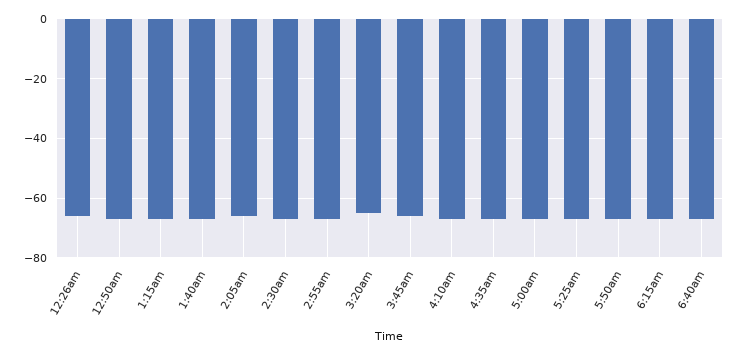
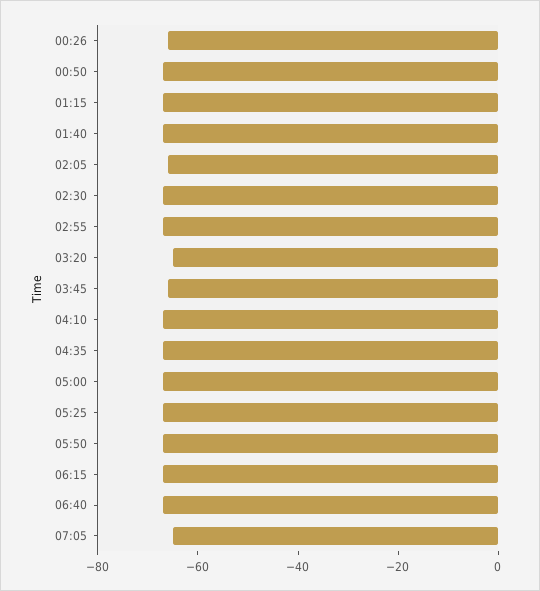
07:05: none -> -65

